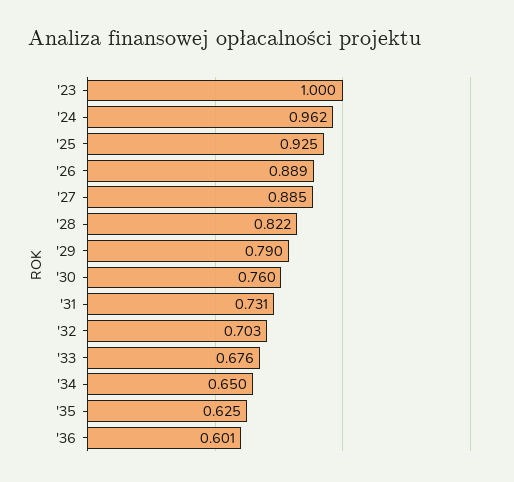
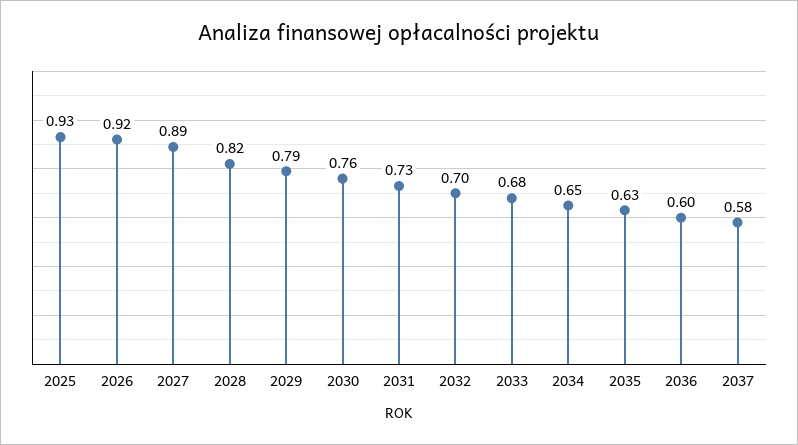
'23: 1 -> none
'24: 0.962 -> none
'26: 0.889 -> 0.92
2037: none -> 0.58

